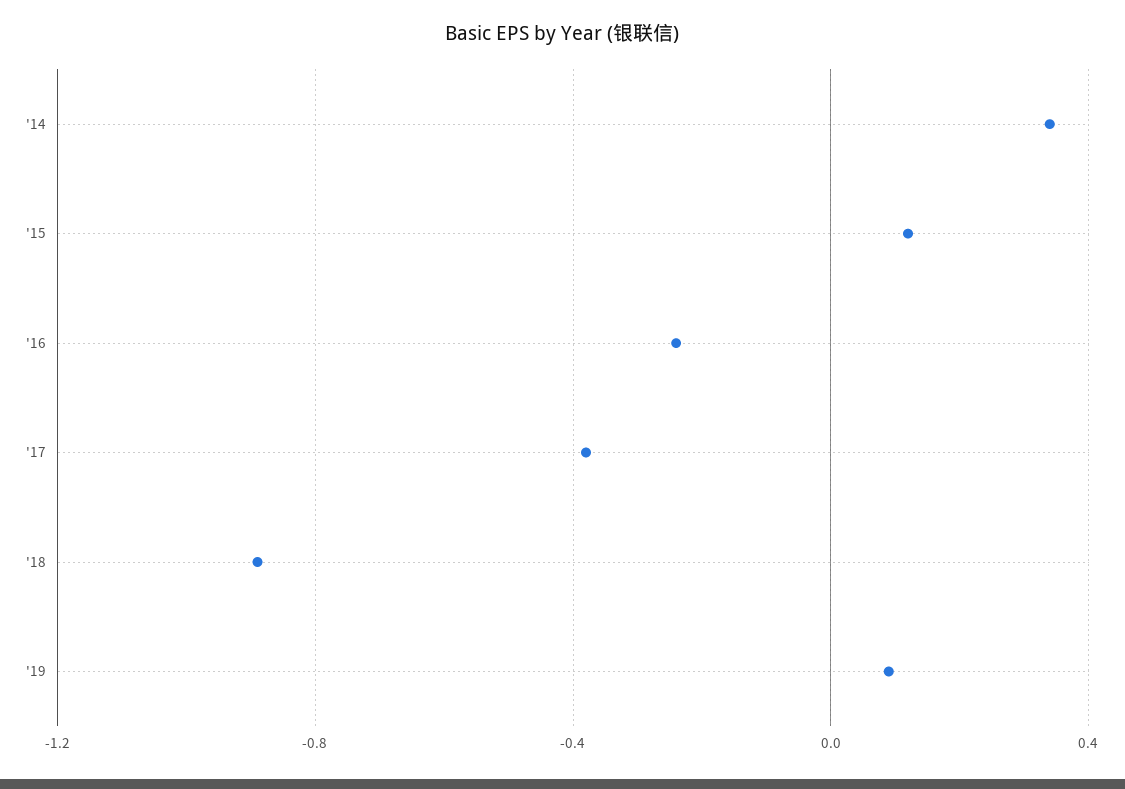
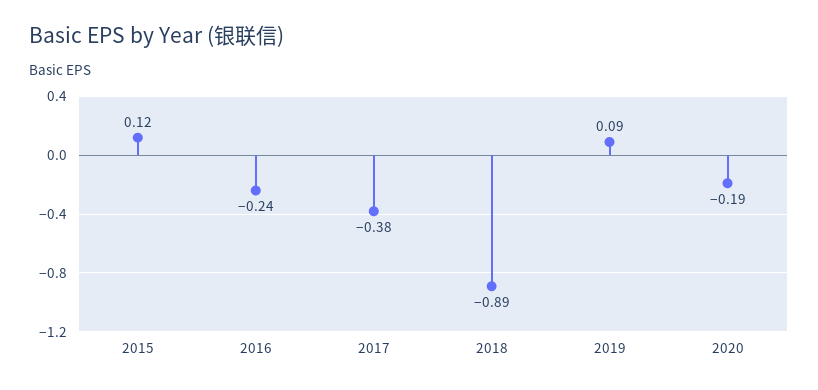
'14: 0.35 -> none
2020: none -> -0.19

